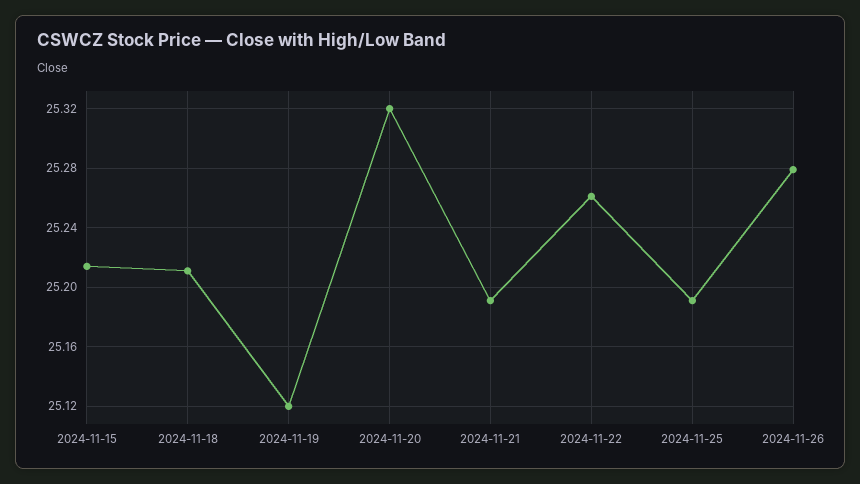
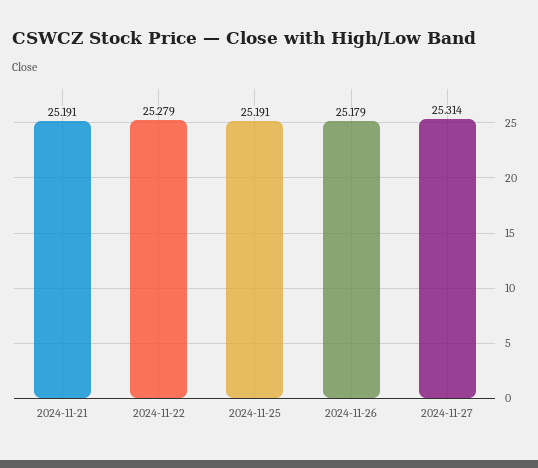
2024-11-15: 25.215 -> none
2024-11-18: 25.21 -> none
2024-11-19: 25.12 -> none
2024-11-20: 25.32 -> none
2024-11-22: 25.26 -> 25.279
2024-11-26: 25.28 -> 25.179
2024-11-27: none -> 25.314

